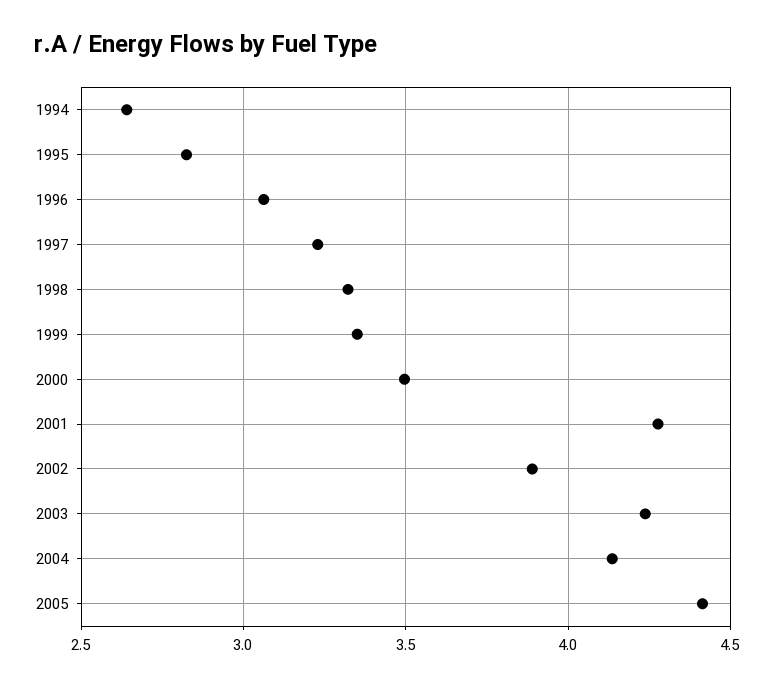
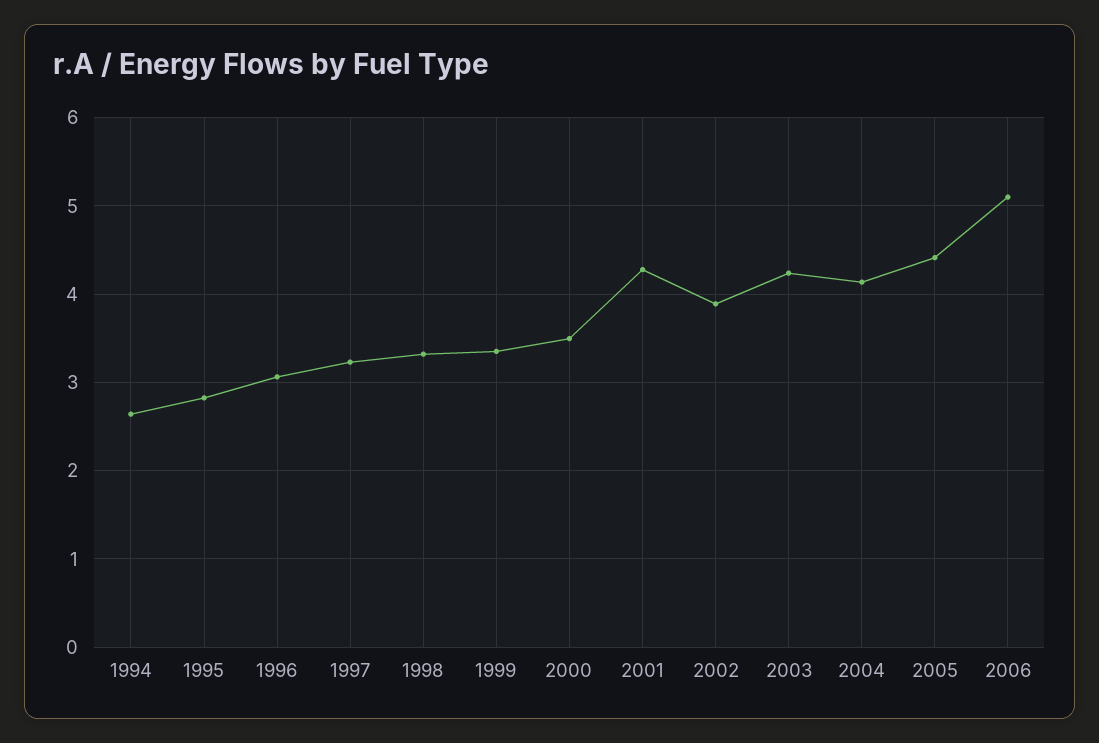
2006: none -> 5.1

